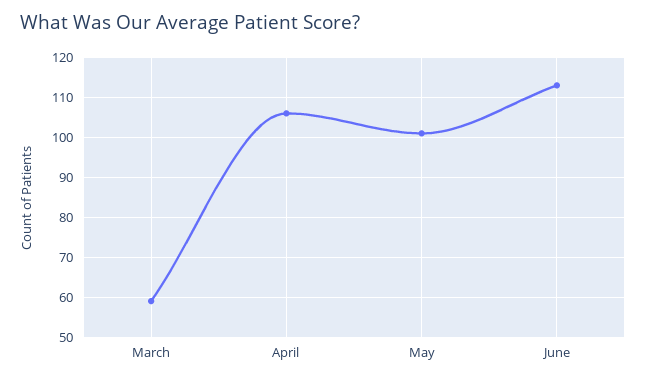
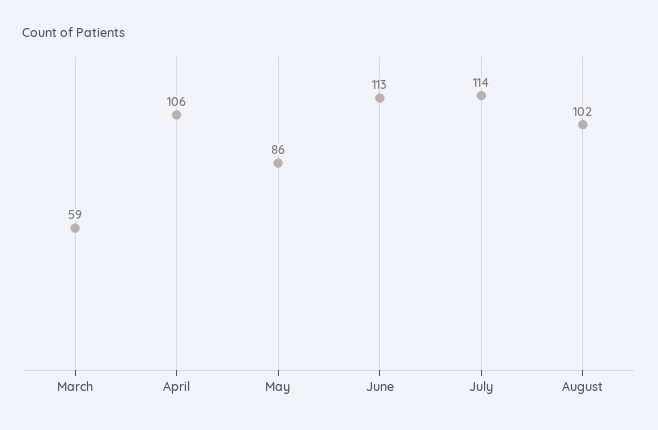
May: 100 -> 86
July: none -> 114
August: none -> 102

